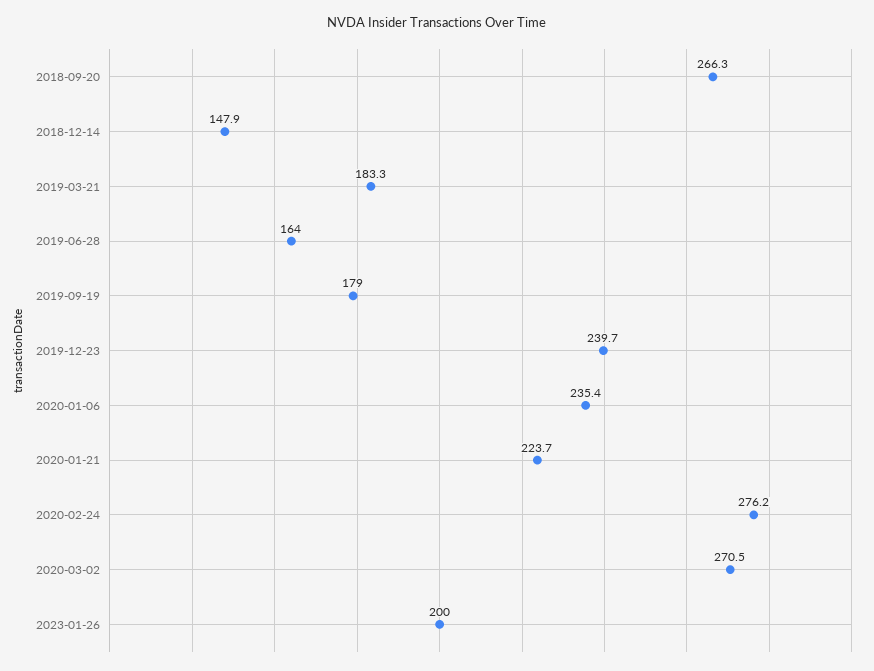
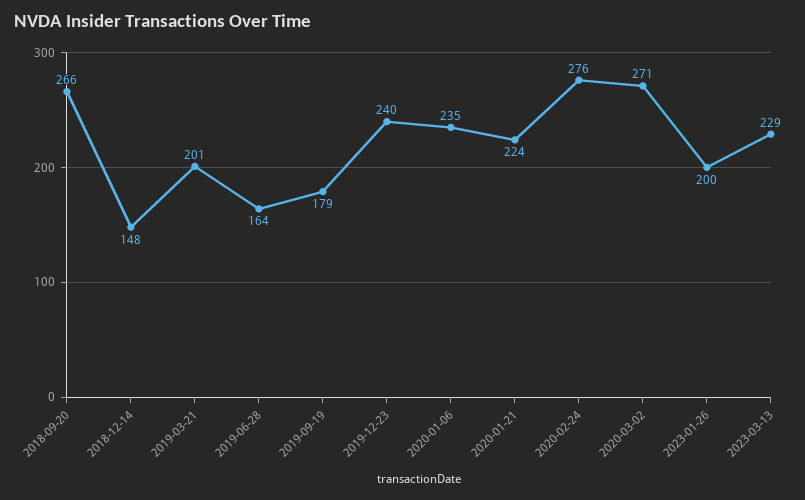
2019-03-21: 183.3 -> 201
2023-03-13: none -> 229

